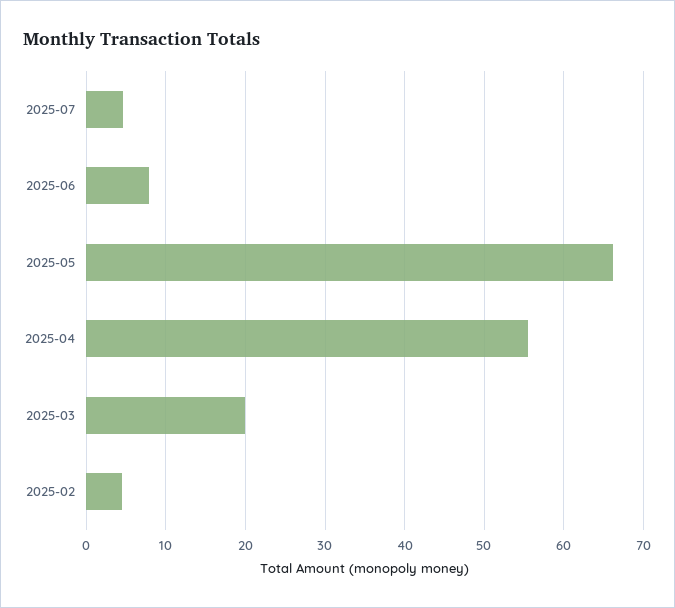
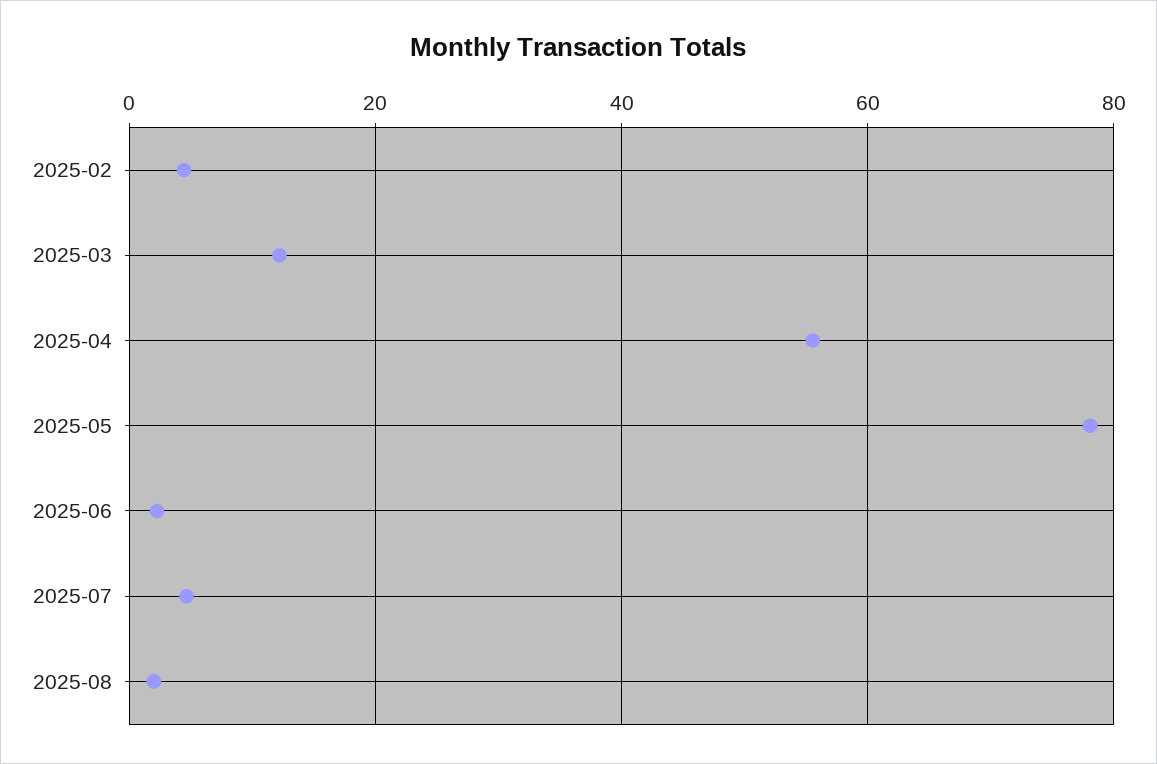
2025-06: 8 -> 2
2025-05: 66 -> 78
2025-03: 20 -> 12
2025-08: none -> 2

